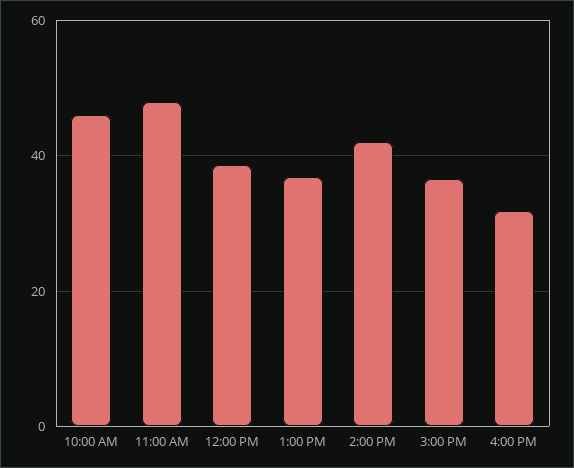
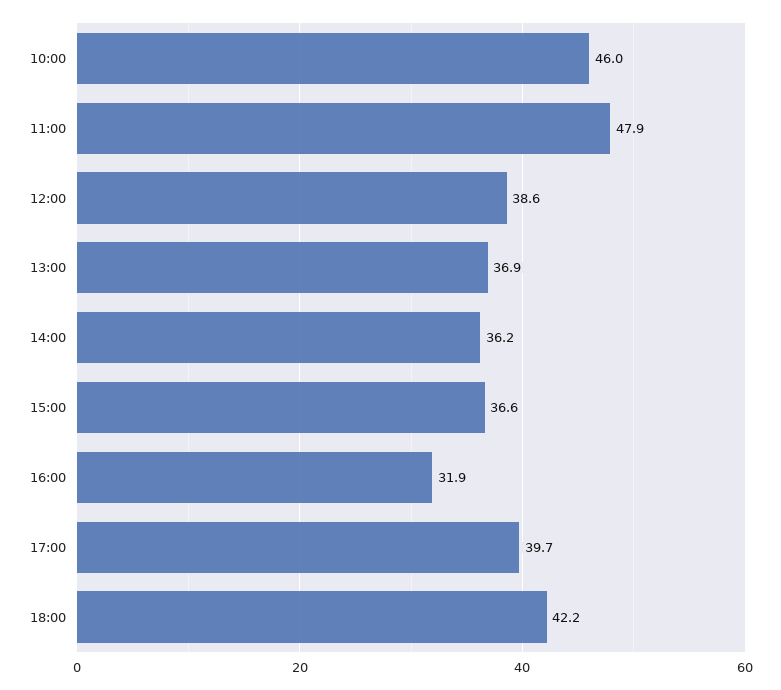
2:00 PM: 42 -> 36.2
17:00: none -> 39.7
18:00: none -> 42.2

